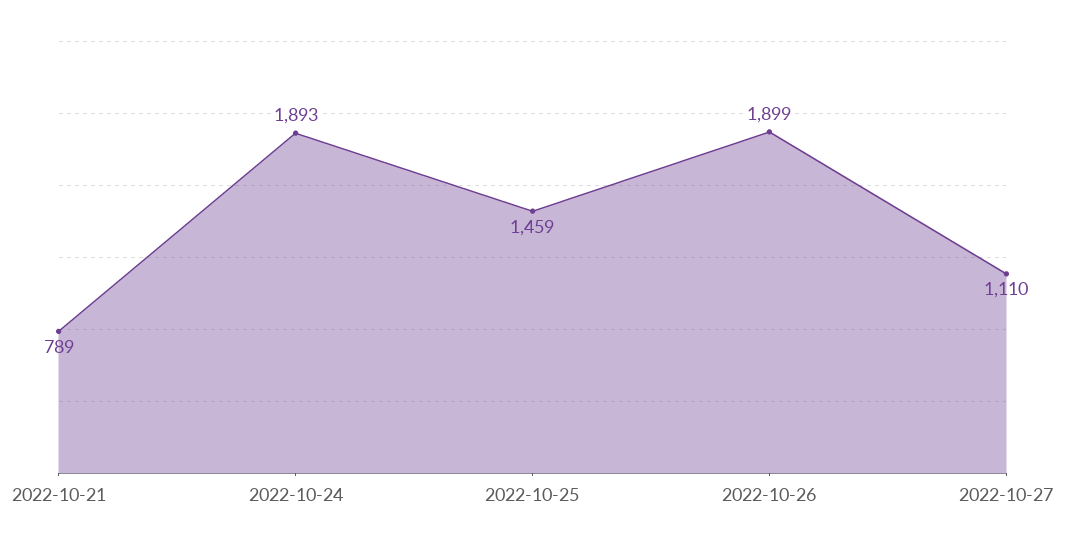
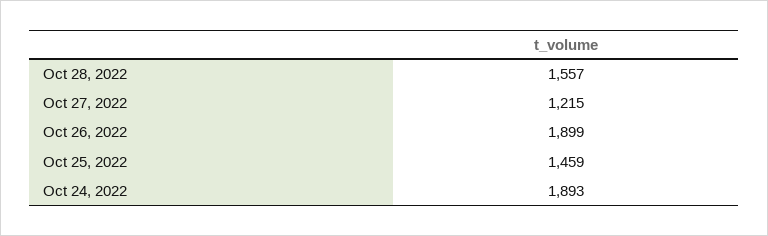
2022-10-21: 789 -> none
2022-10-27: 1110 -> 1215
Oct 28, 2022: none -> 1557

